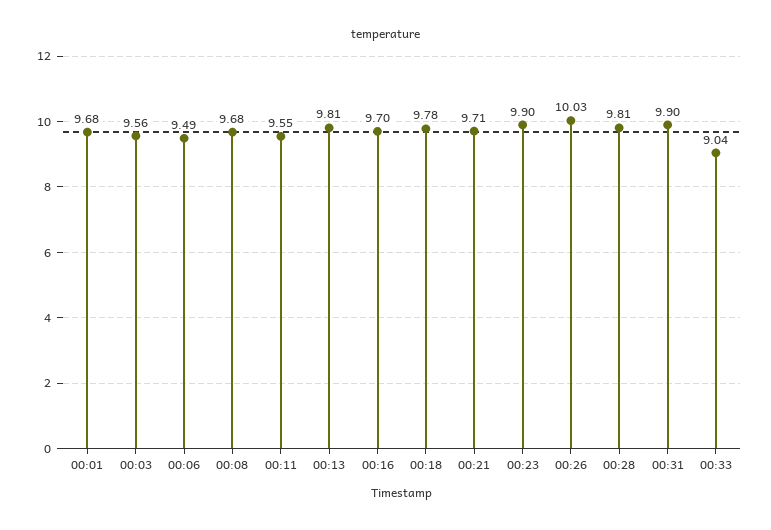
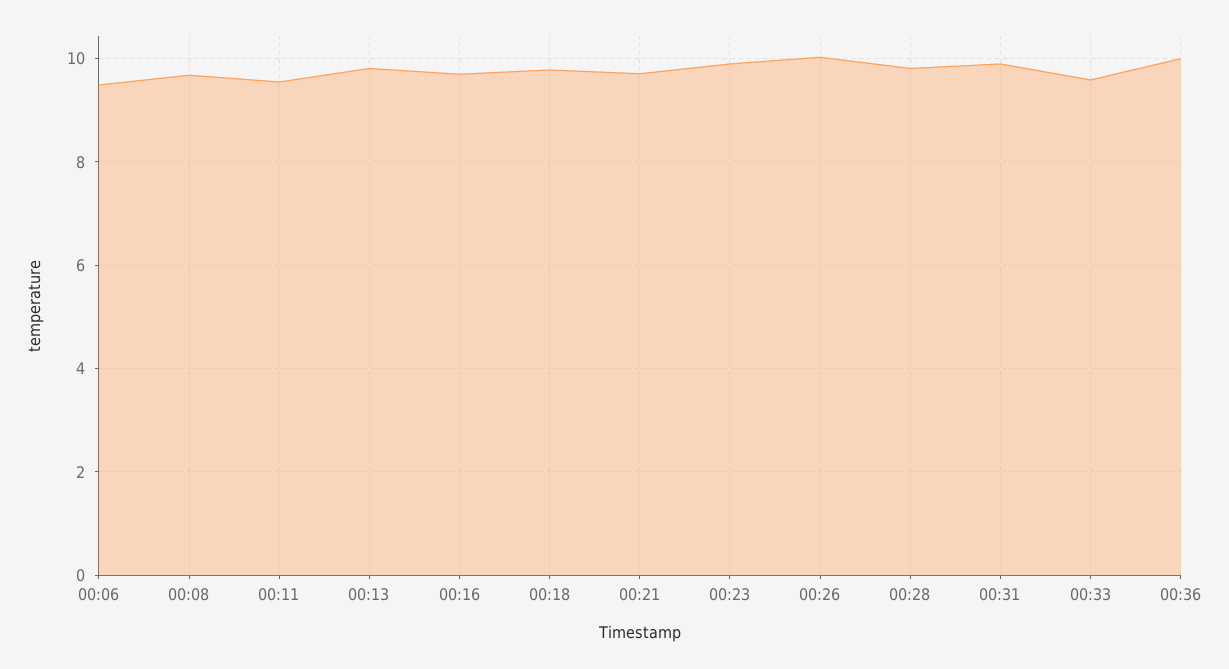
00:01: 9.68 -> none
00:03: 9.56 -> none
00:33: 9.04 -> 9.6
00:36: none -> 10

